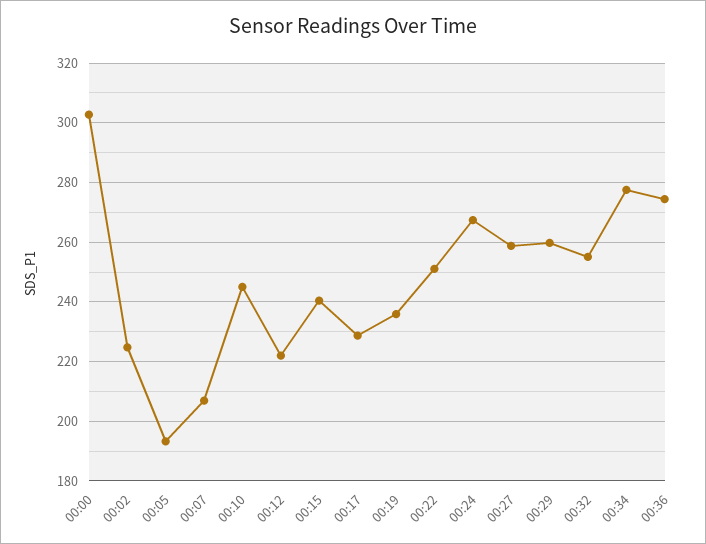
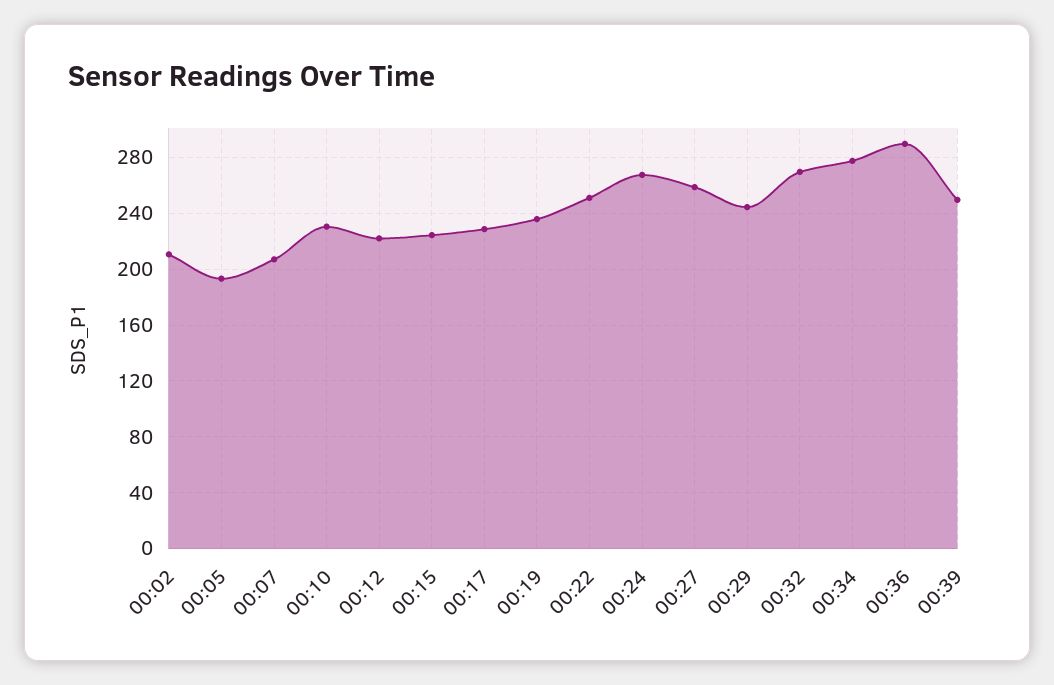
00:00: 302.5 -> none
00:02: 225 -> 210
00:10: 245 -> 230
00:15: 240 -> 225
00:29: 260 -> 245
00:32: 255 -> 270
00:36: 275 -> 290
00:39: none -> 250

